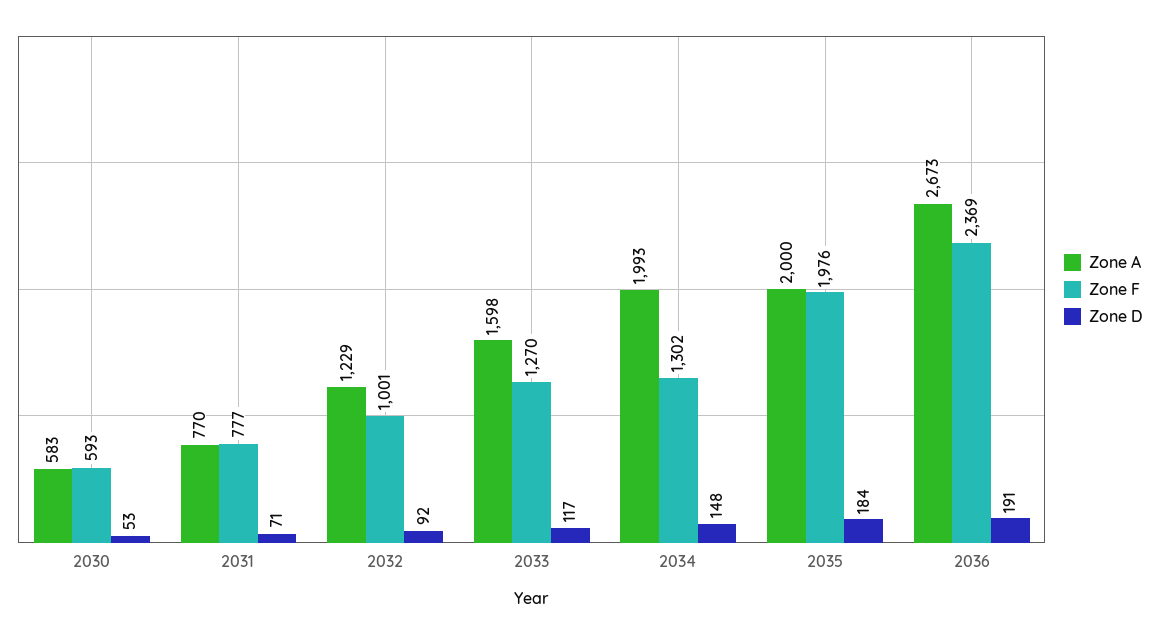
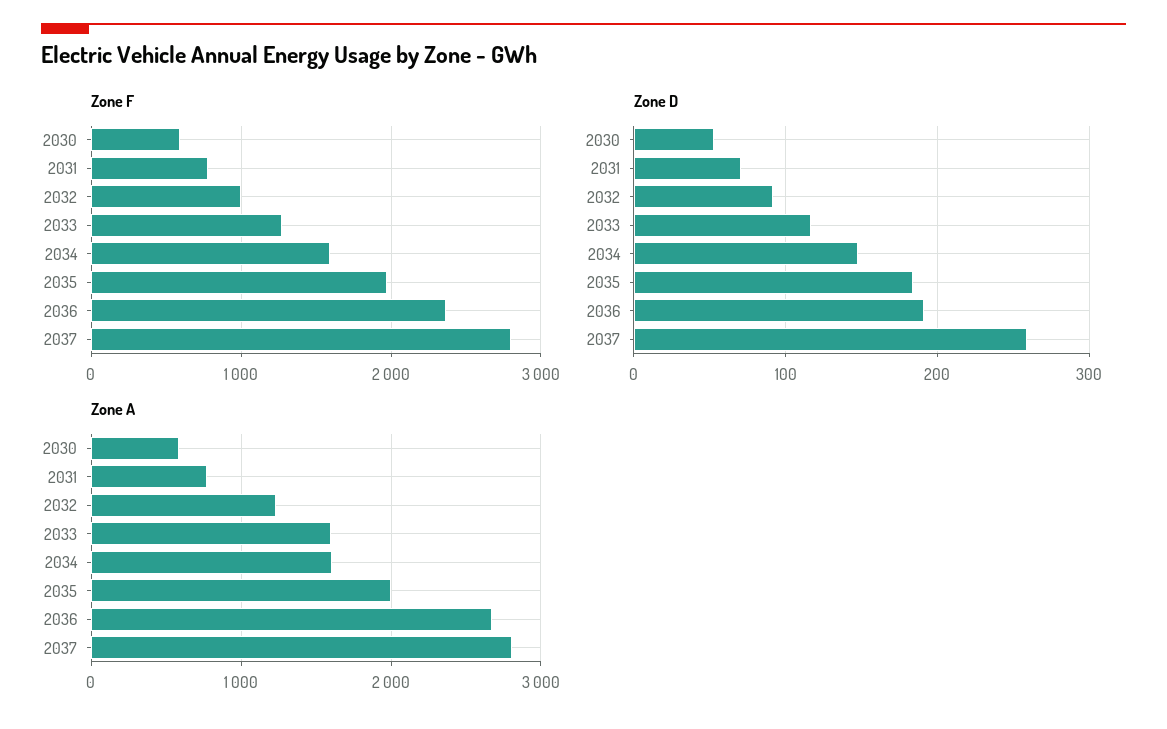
Zone A, 2034: 1993 -> 1600
Zone F, 2034: 1302 -> 1600
Zone F, 2037: none -> 2800
Zone D, 2037: none -> 260
Zone A, 2037: none -> 2800

